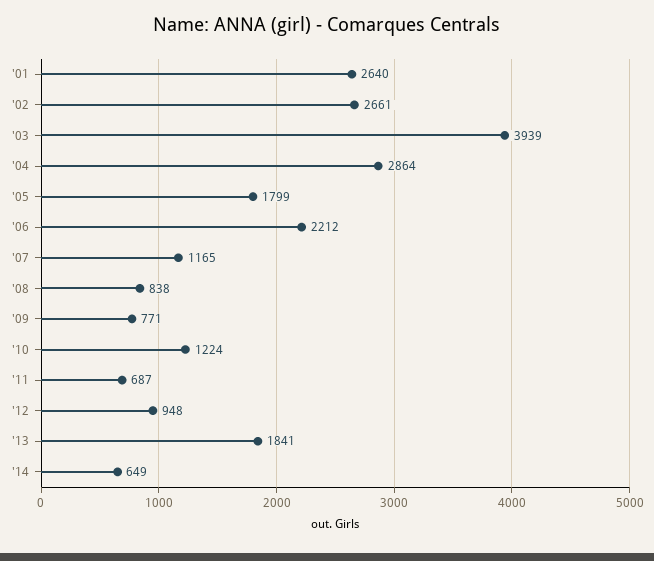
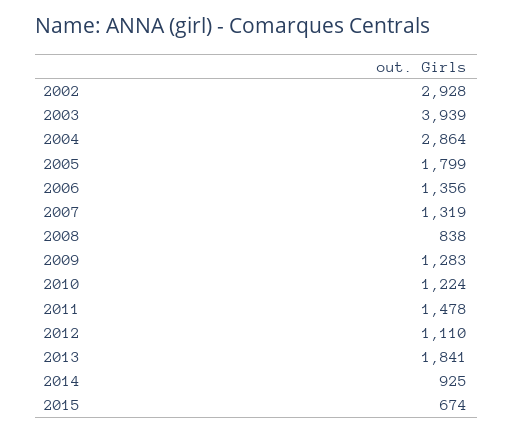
'01: 2640 -> none
'02: 2661 -> 2928
'06: 2212 -> 1356
'07: 1165 -> 1319
'09: 771 -> 1283
'11: 687 -> 1478
'12: 948 -> 1110
'14: 649 -> 925
2015: none -> 674

